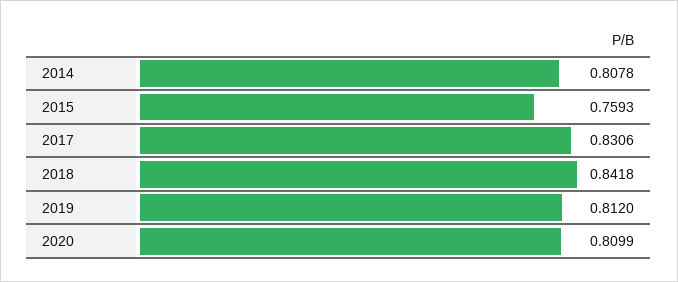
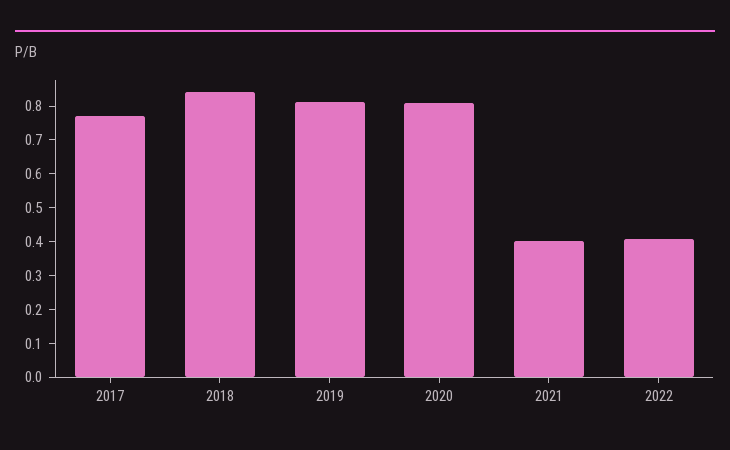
2014: 0.8078 -> none
2015: 0.7593 -> none
2017: 0.8306 -> 0.775
2021: none -> 0.4
2022: none -> 0.4

